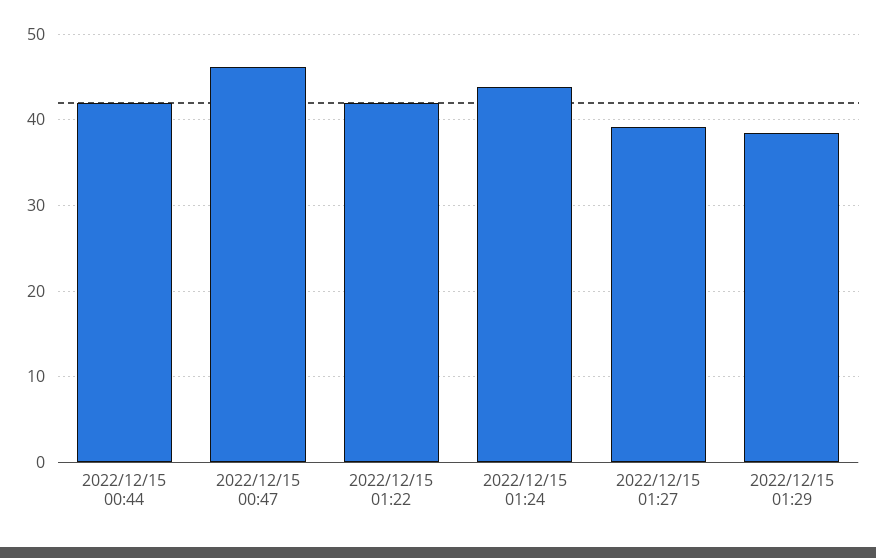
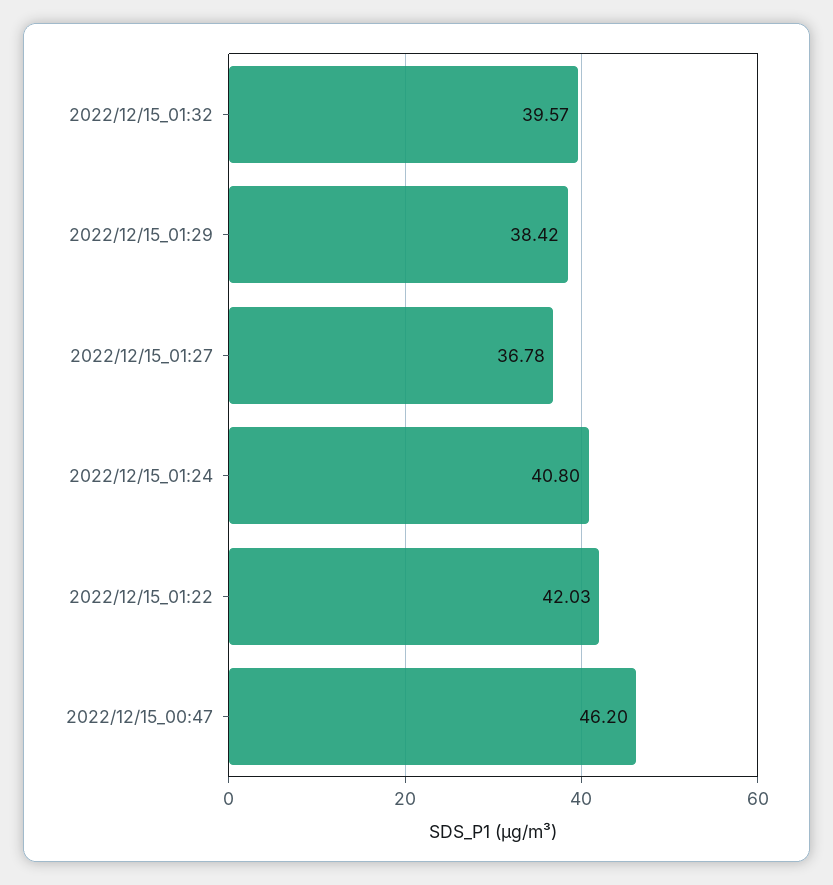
2022/12/15 00:44: 42 -> none
2022/12/15 01:24: 44 -> 40.8
2022/12/15 01:27: 39 -> 36.78
2022/12/15_01:32: none -> 39.57

